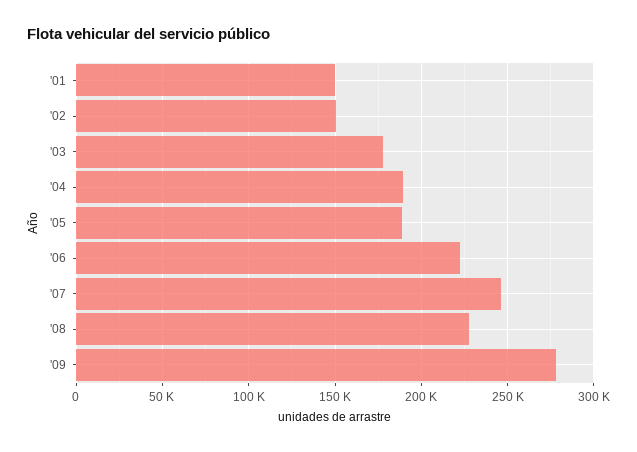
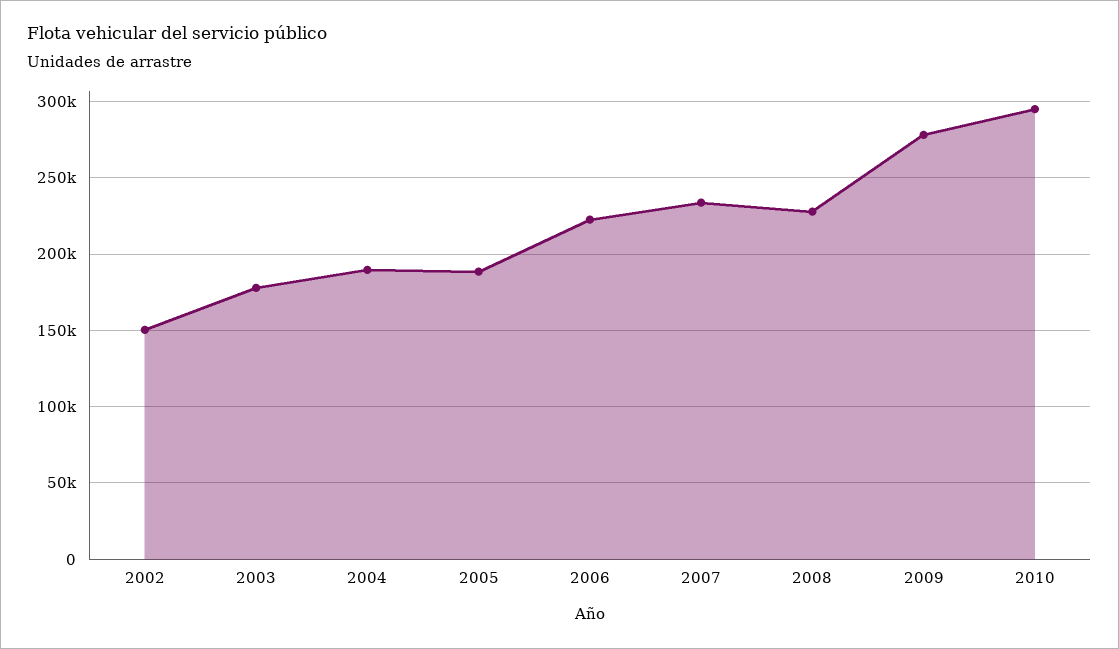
'01: 150000 -> none
'07: 245000 -> 235000
2010: none -> 295000

